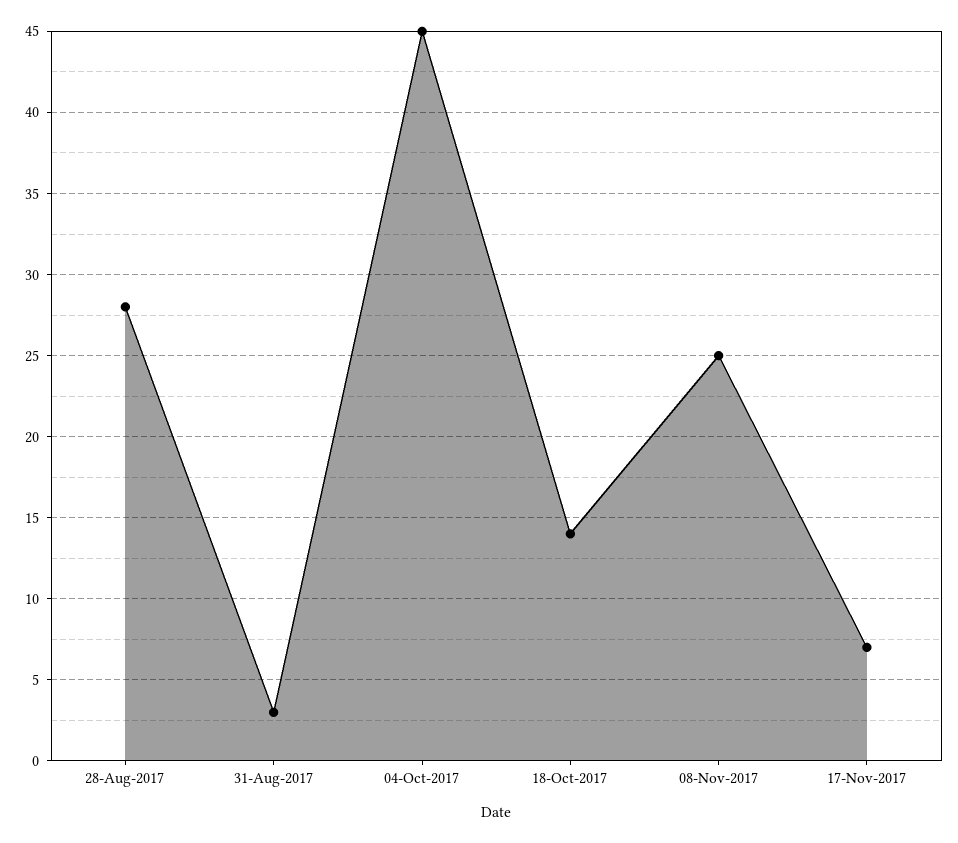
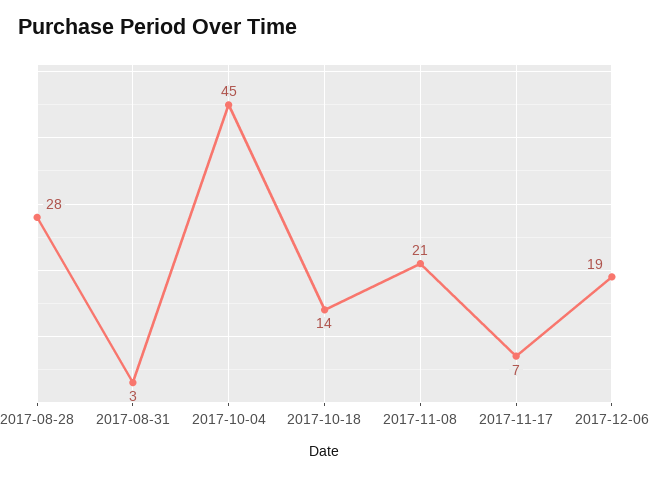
08-Nov-2017: 25 -> 21
2017-12-06: none -> 19

